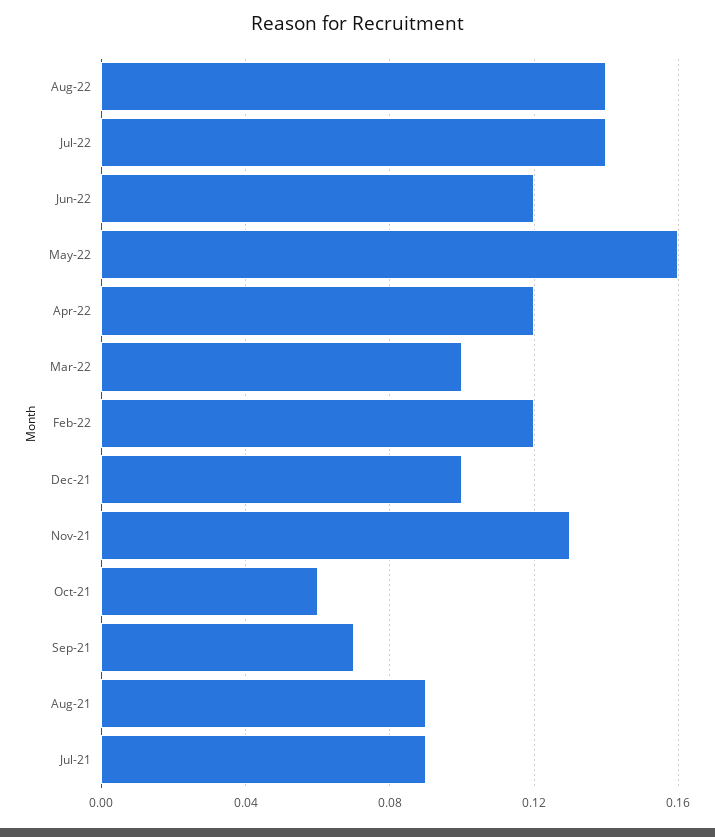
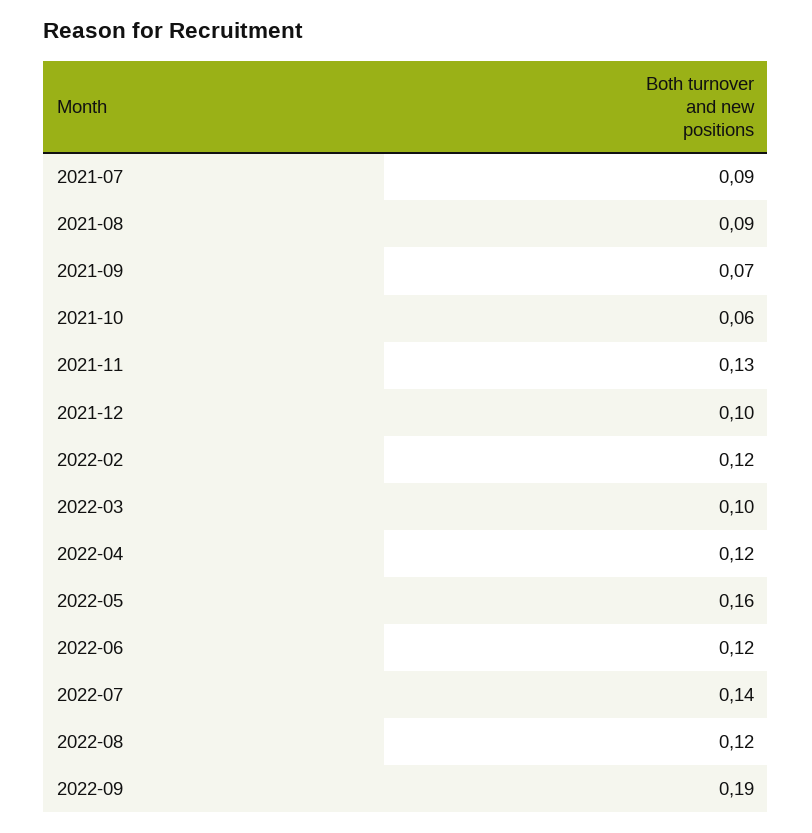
Aug-22: 0.14 -> 0.12
2022-09: none -> 0.19

